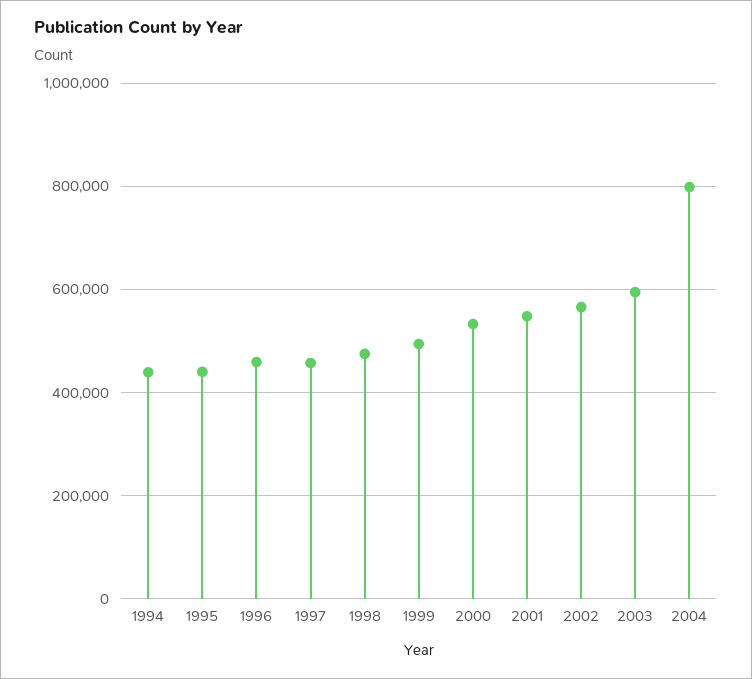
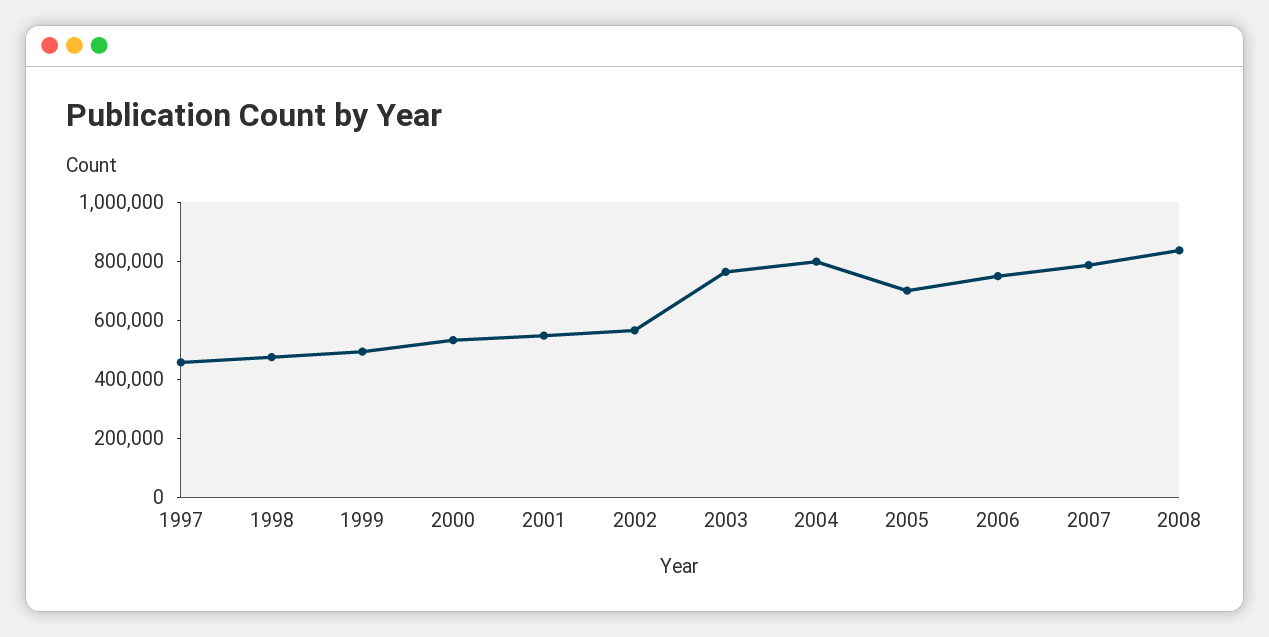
1994: 440000 -> none
1995: 440000 -> none
1996: 460000 -> none
2003: 600000 -> 750000
2005: none -> 700000
2006: none -> 750000
2007: none -> 800000
2008: none -> 850000

